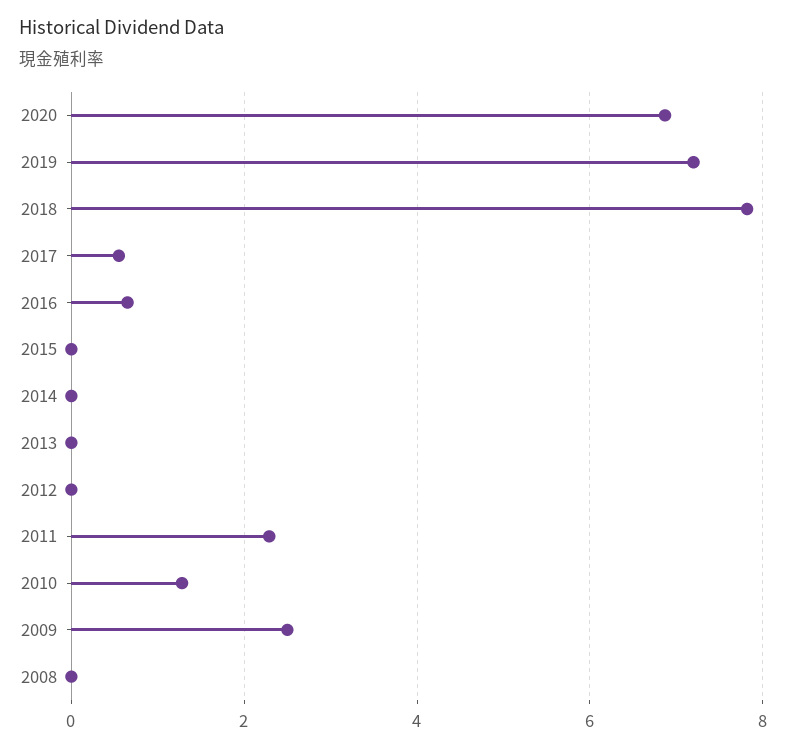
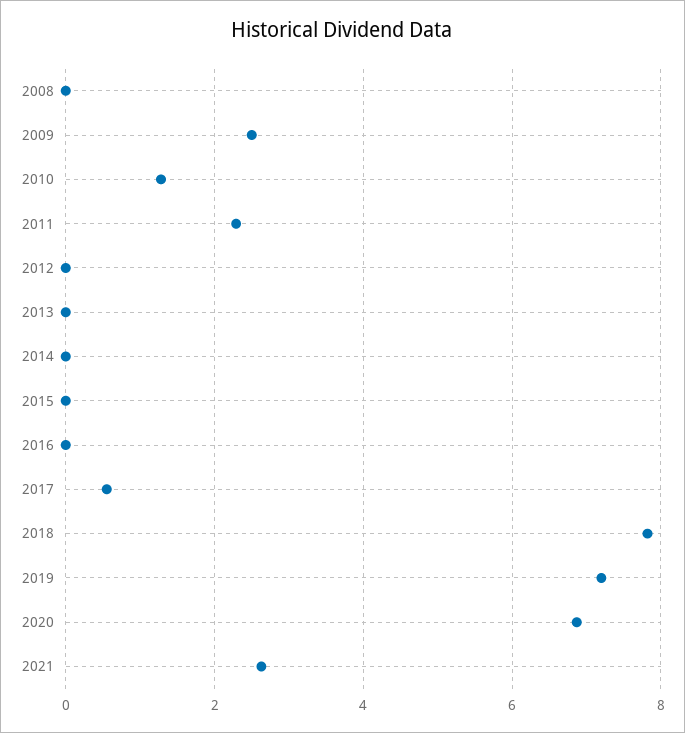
2016: 0.6 -> 0
2021: none -> 2.6

